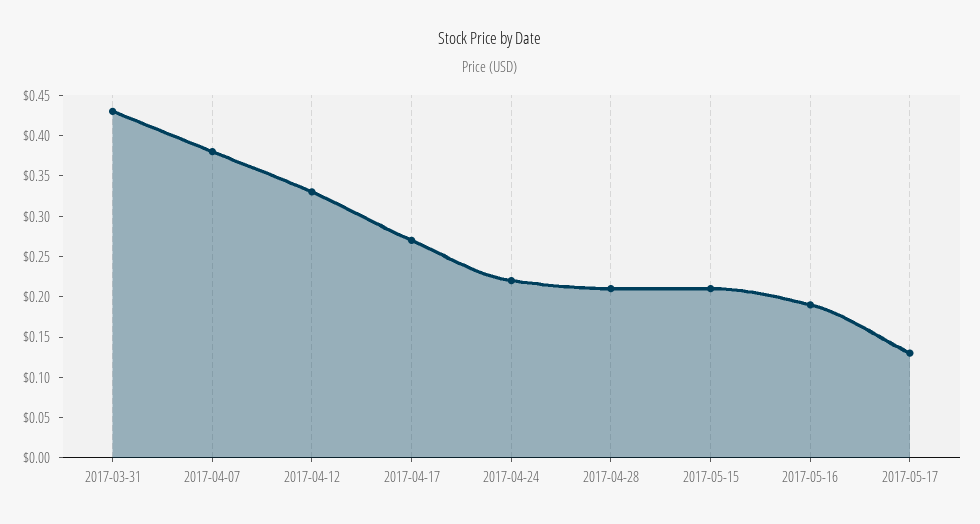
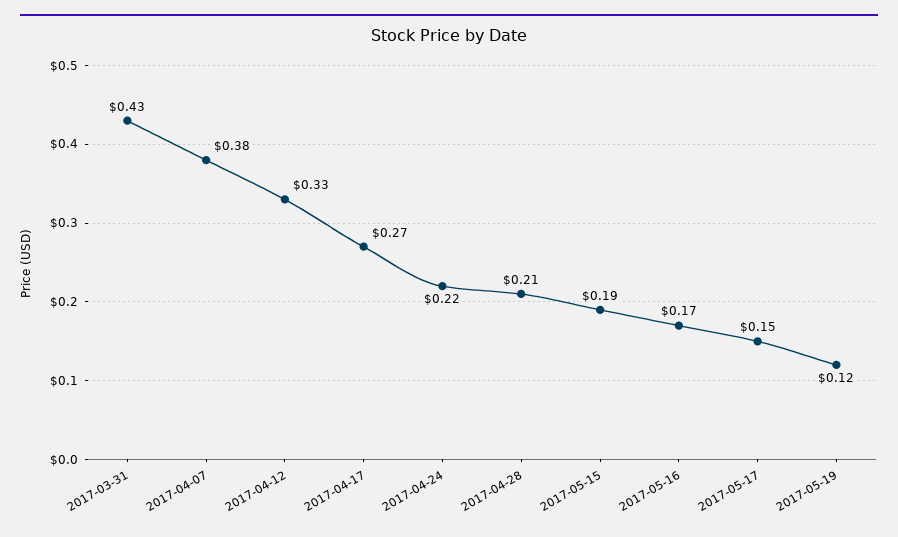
2017-05-15: 0.21 -> 0.19
2017-05-16: 0.19 -> 0.17
2017-05-17: 0.13 -> 0.15
2017-05-19: none -> 0.12

